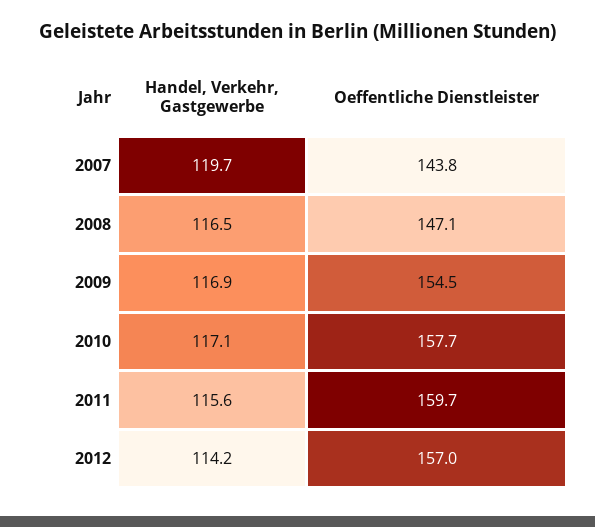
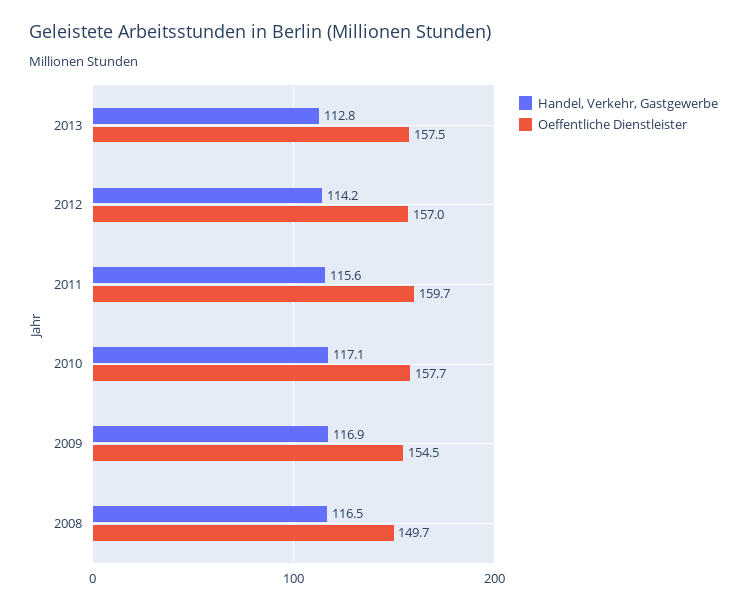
Handel, Verkehr, Gastgewerbe, 2007: 119.7 -> none
Oeffentliche Dienstleister, 2007: 143.8 -> none
Oeffentliche Dienstleister, 2008: 147.1 -> 149.7
Handel, Verkehr, Gastgewerbe, 2013: none -> 112.8
Oeffentliche Dienstleister, 2013: none -> 157.5

